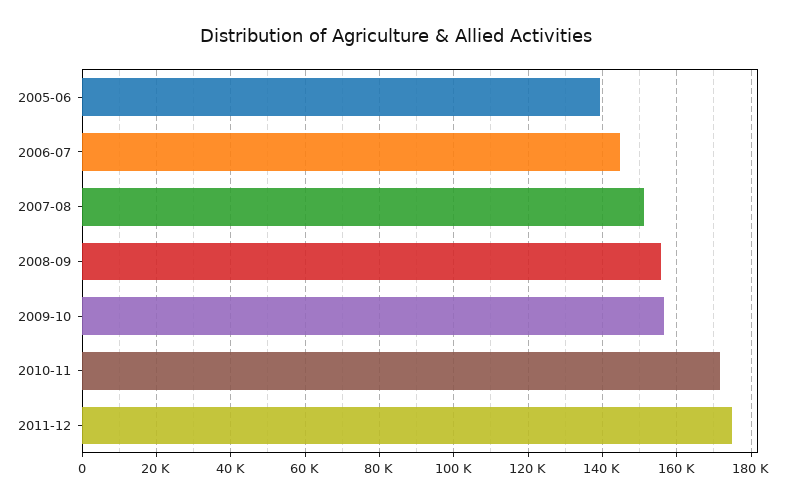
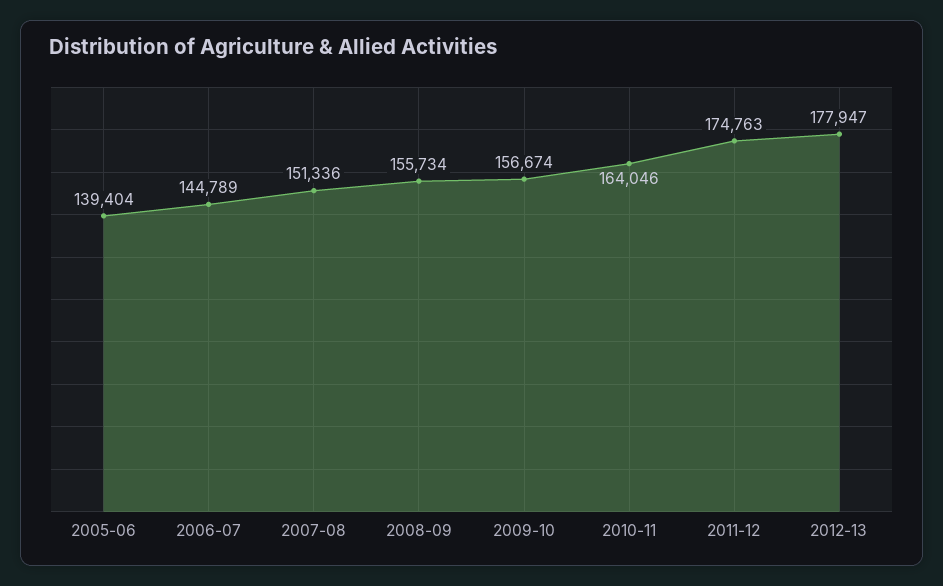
2010-11: 172000 -> 164046
2012-13: none -> 177947

